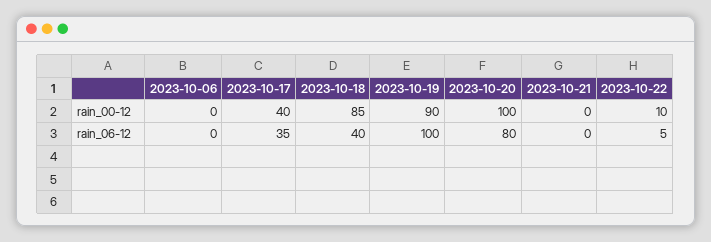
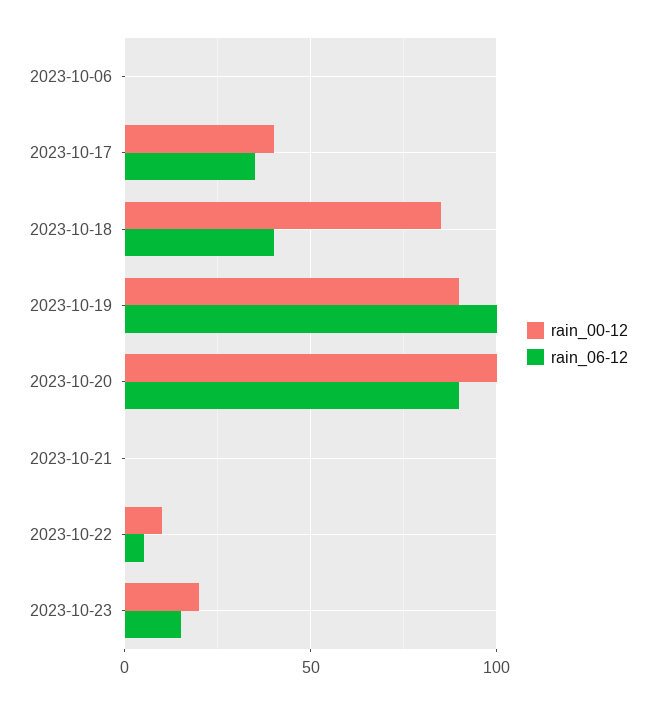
rain_06-12, 2023-10-20: 80 -> 90
rain_00-12, 2023-10-23: none -> 20
rain_06-12, 2023-10-23: none -> 15

